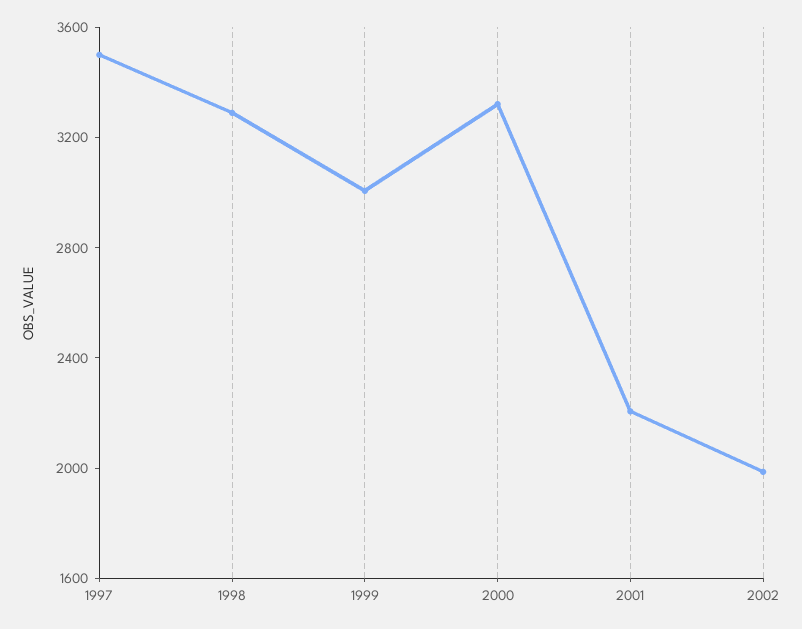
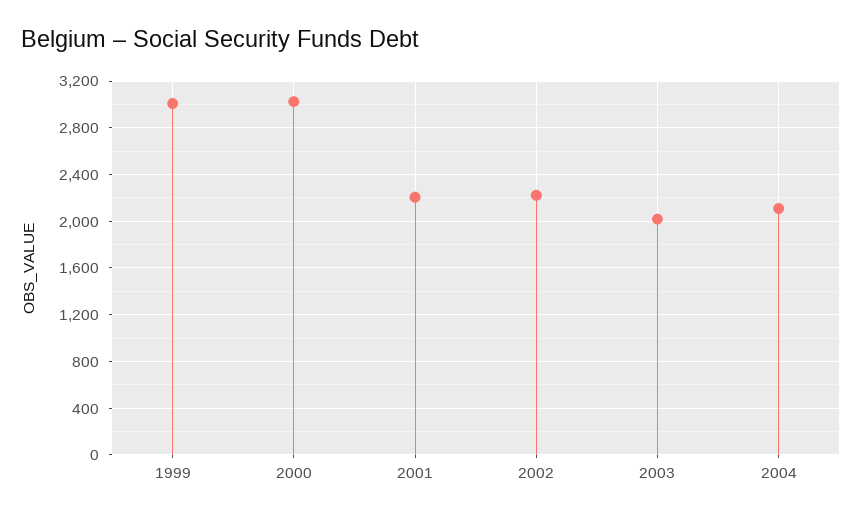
1997: 3500 -> none
1998: 3300 -> none
2000: 3300 -> 3000
2002: 2000 -> 2200
2003: none -> 2000
2004: none -> 2100

